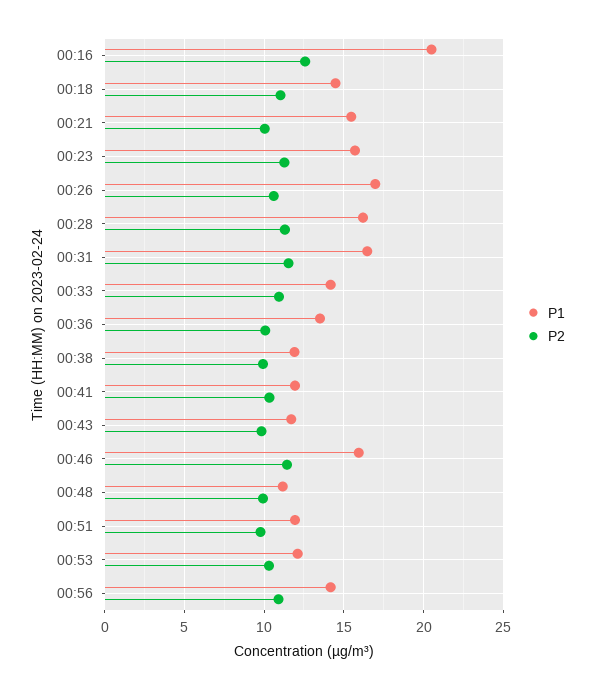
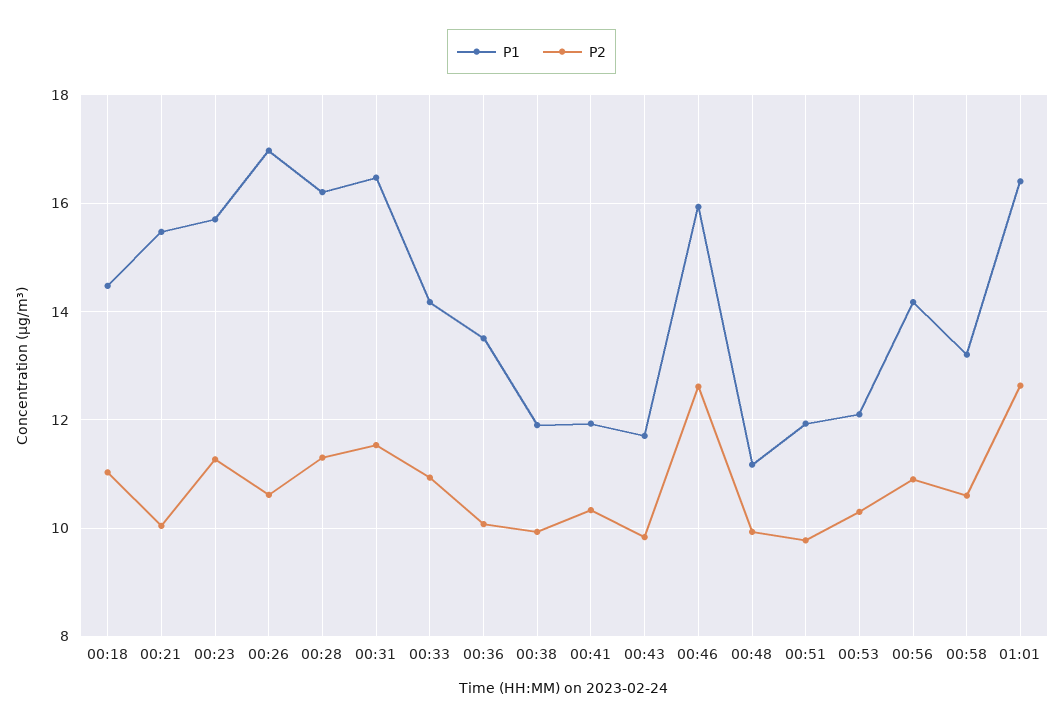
P1, 00:16: 20.5 -> none
P2, 00:16: 12.5 -> none
P2, 00:46: 11.5 -> 12.6
P1, 00:58: none -> 13.2
P2, 00:58: none -> 10.6
P1, 01:01: none -> 16.4
P2, 01:01: none -> 12.6

